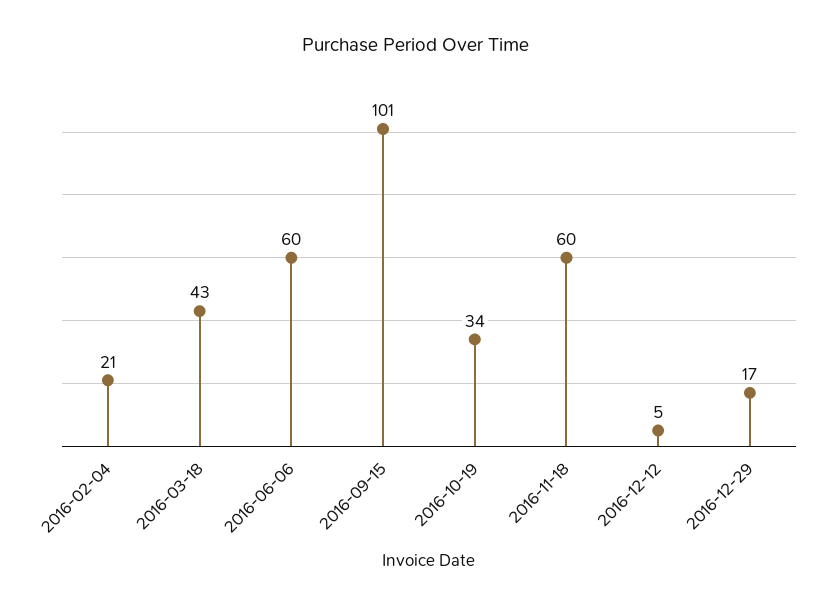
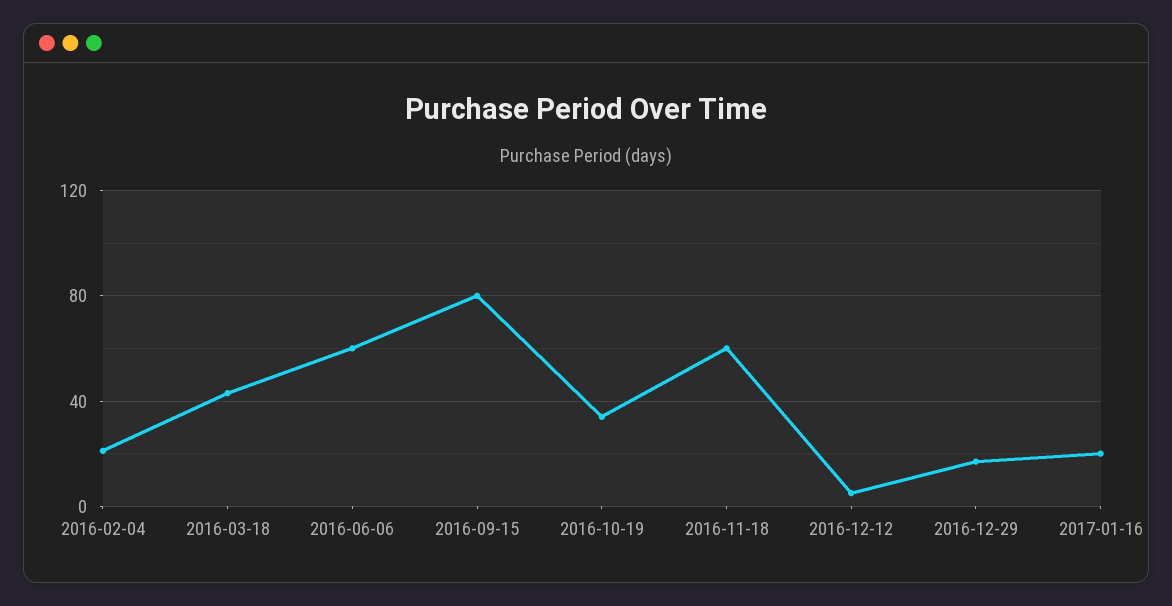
2016-09-15: 101 -> 80
2017-01-16: none -> 20

